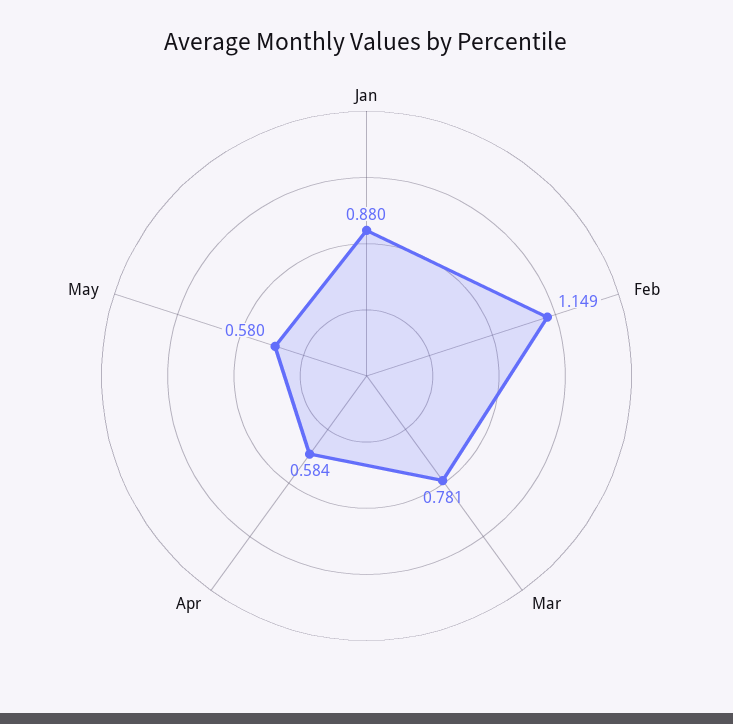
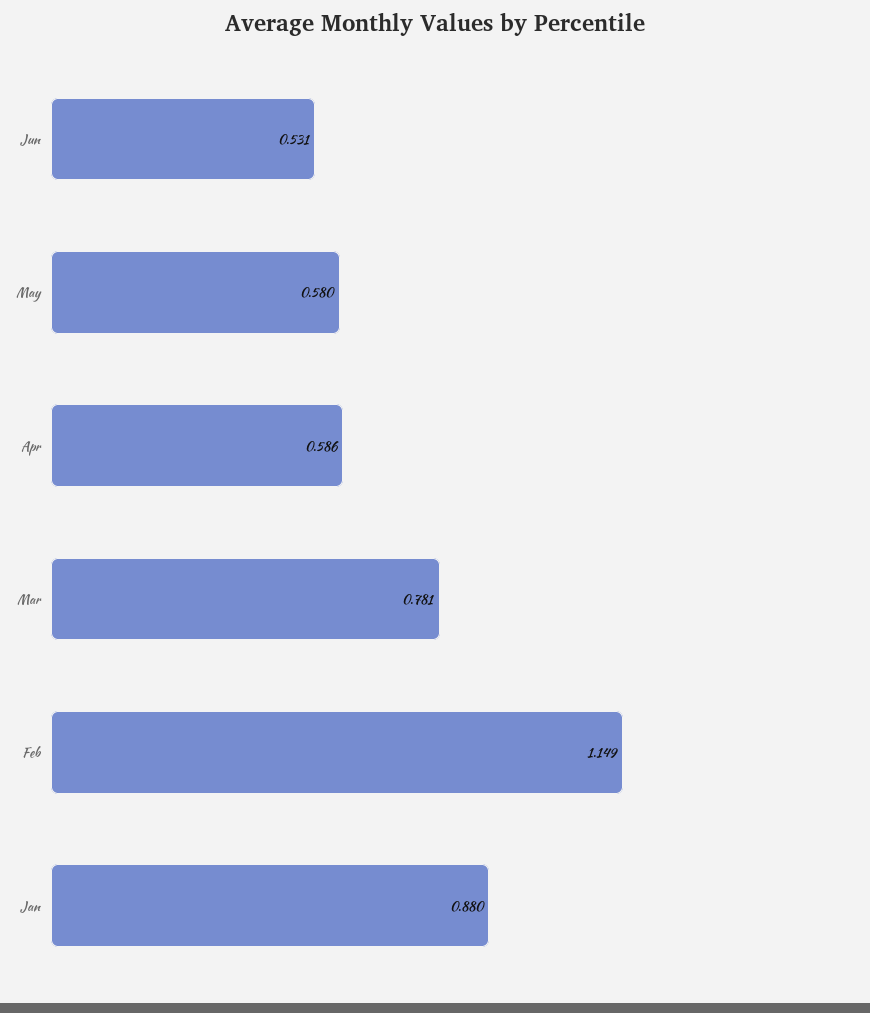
Apr: 0.584 -> 0.586
Jun: none -> 0.531

